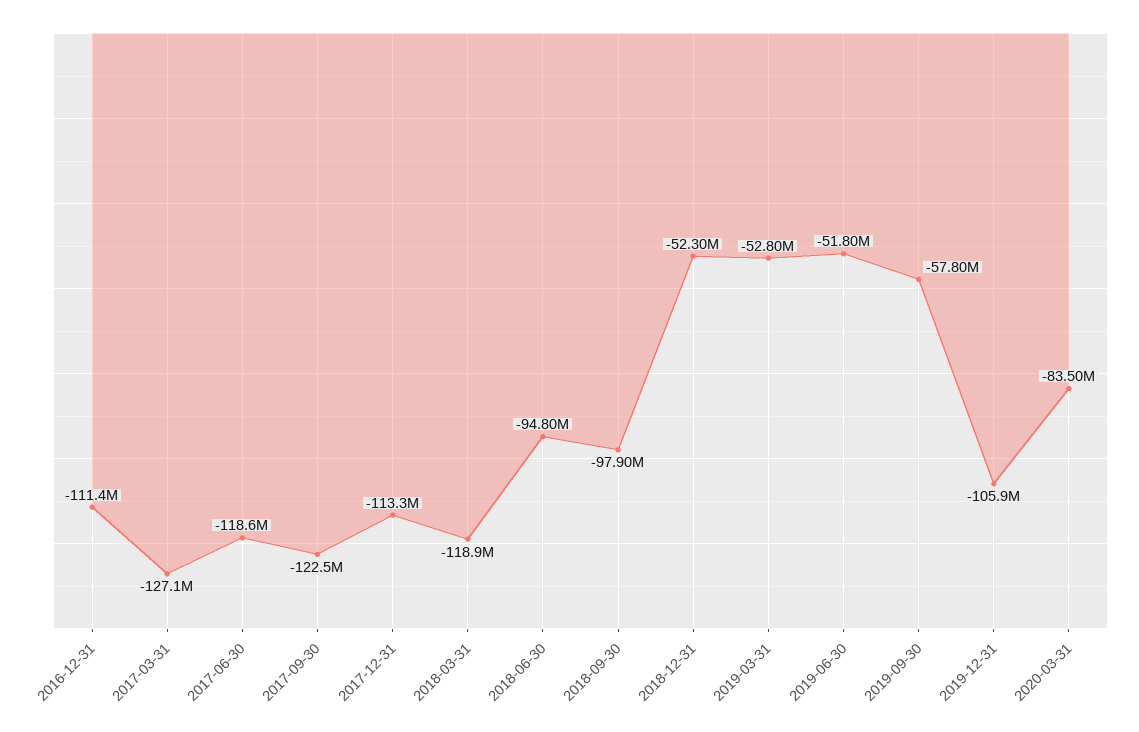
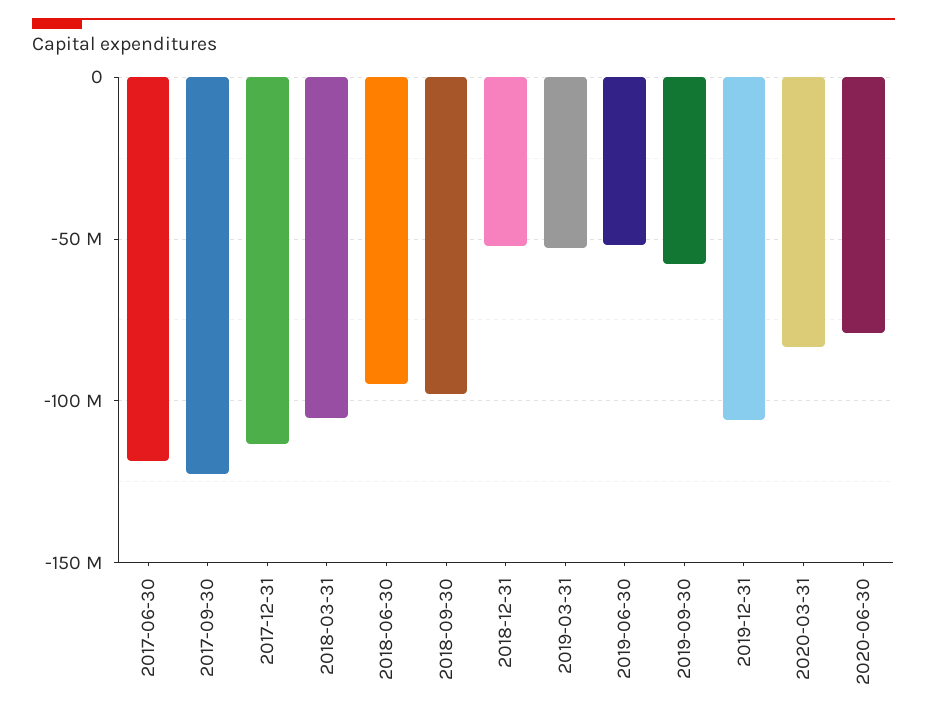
2016-12-31: -111400000 -> none
2017-03-31: -127100000 -> none
2018-03-31: -118900000 -> -105000000
2020-06-30: none -> -80000000

